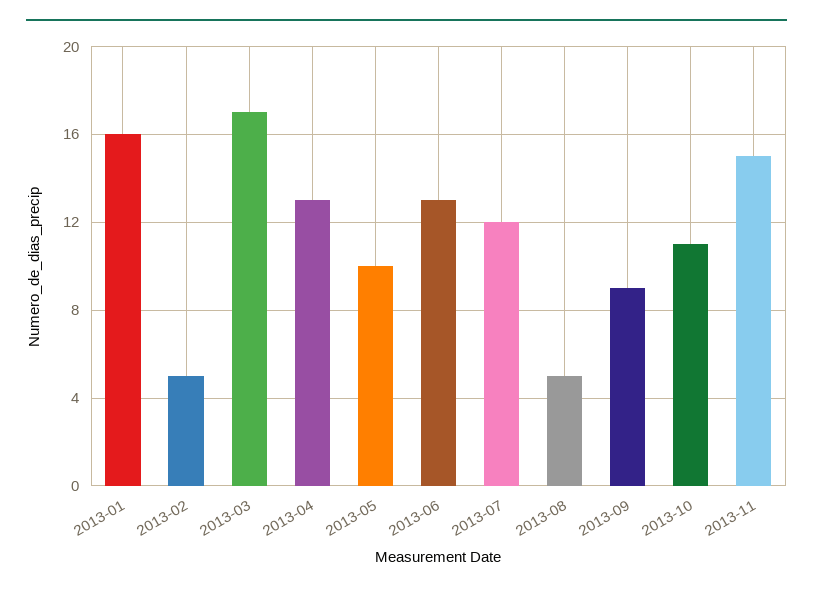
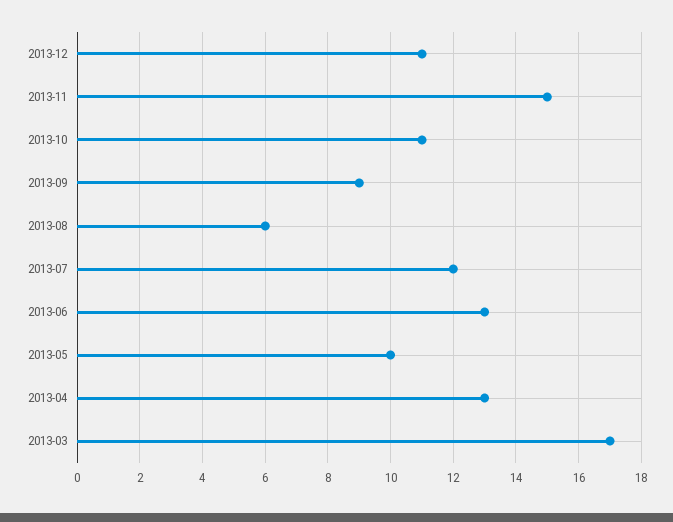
2013-01: 16 -> none
2013-02: 5 -> none
2013-08: 5 -> 6
2013-12: none -> 11

